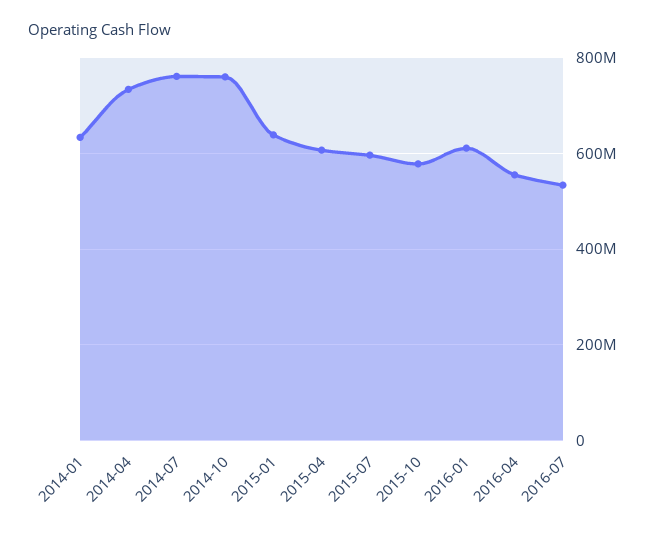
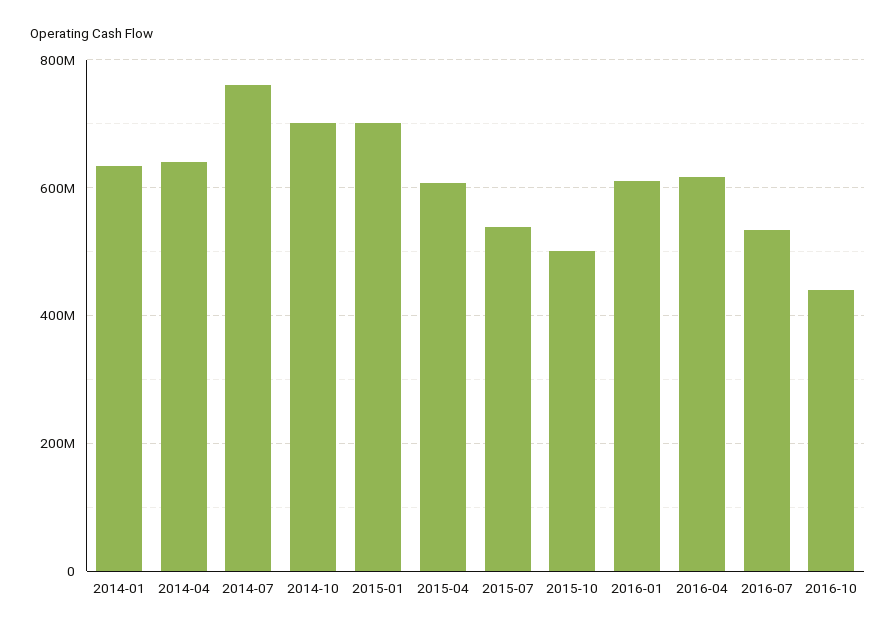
2014-04: 740000000 -> 640000000
2014-10: 760000000 -> 700000000
2015-01: 640000000 -> 700000000
2015-07: 600000000 -> 540000000
2015-10: 580000000 -> 500000000
2016-04: 560000000 -> 620000000
2016-10: none -> 440000000

